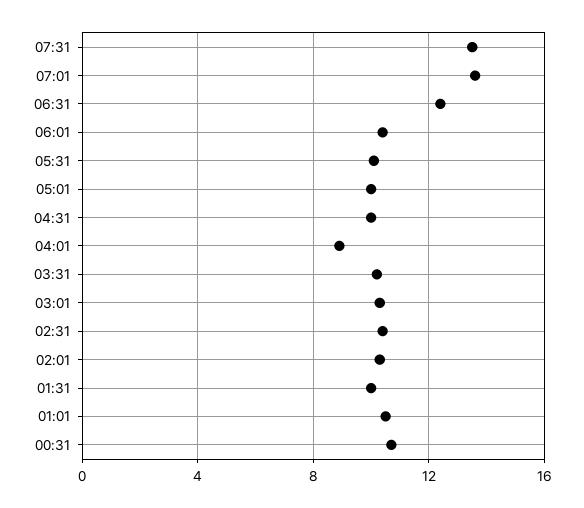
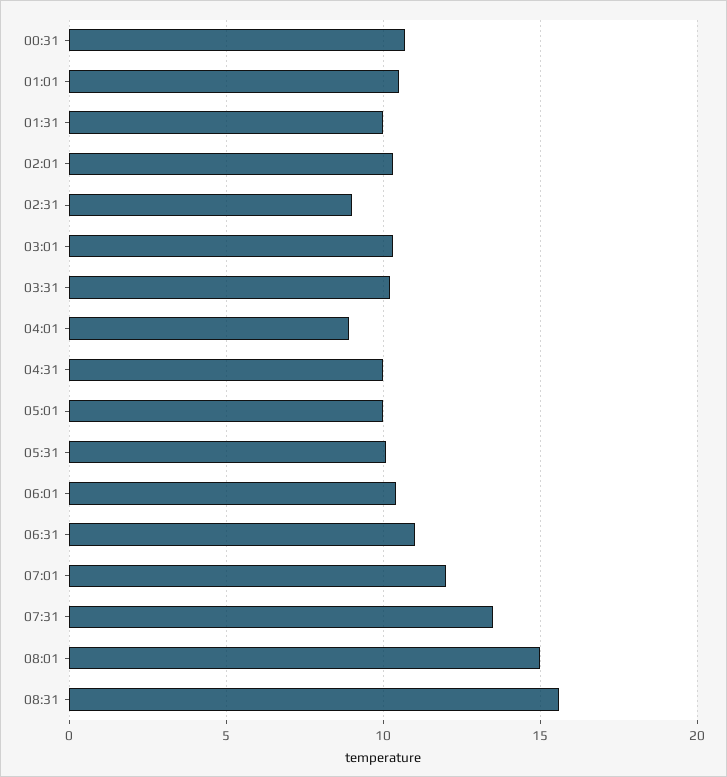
07:01: 13.5 -> 12
06:31: 12.5 -> 11
02:31: 10.5 -> 9
08:01: none -> 15
08:31: none -> 15.5

